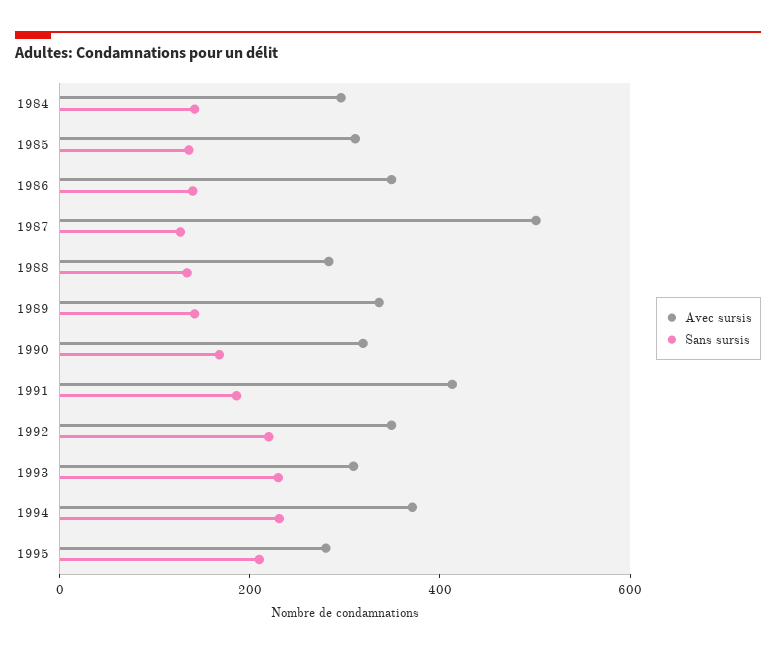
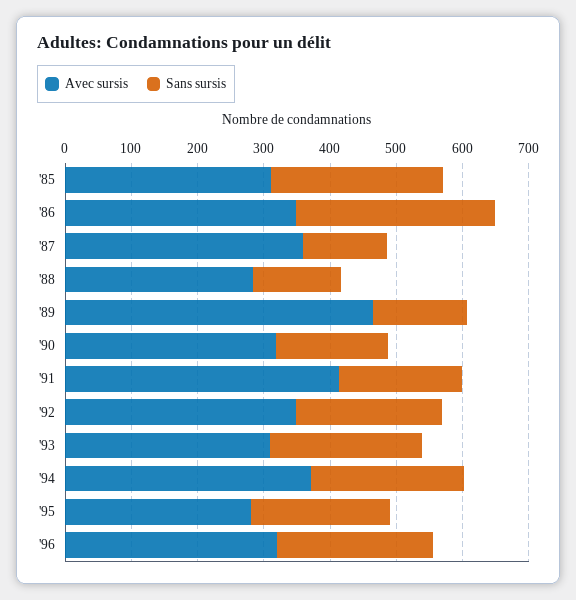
Avec sursis, 1984: 300 -> none
Sans sursis, 1984: 150 -> none
Sans sursis, 1985: 150 -> 260
Sans sursis, 1986: 150 -> 300
Avec sursis, 1987: 500 -> 360
Avec sursis, 1989: 350 -> 460
Avec sursis, '96: none -> 320
Sans sursis, '96: none -> 240

